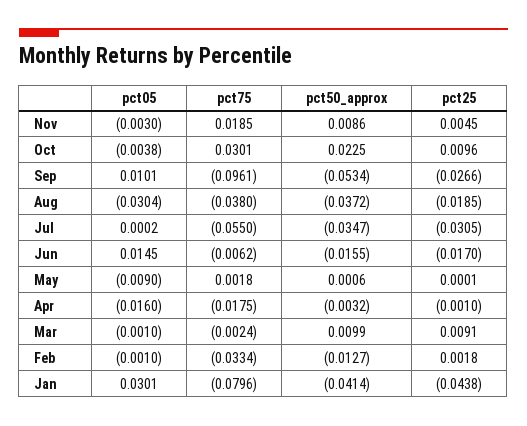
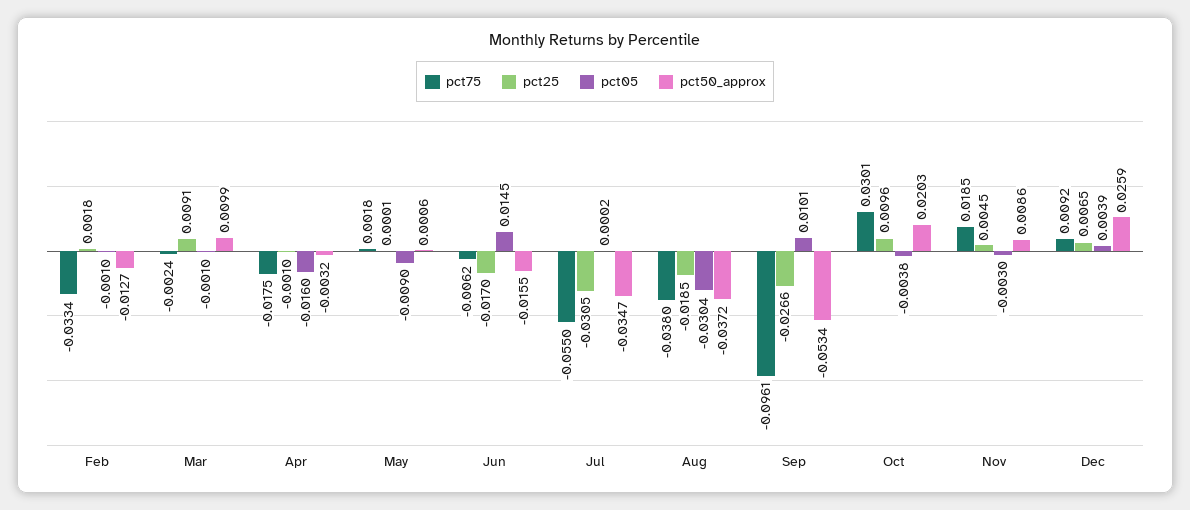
pct50_approx, Oct: 0.0225 -> 0.0203
pct05, Jan: 0.0301 -> none
pct75, Jan: -0.0796 -> none
pct50_approx, Jan: -0.0414 -> none
pct25, Jan: -0.0438 -> none
pct75, Dec: none -> 0.0092
pct25, Dec: none -> 0.0065
pct05, Dec: none -> 0.0039
pct50_approx, Dec: none -> 0.0259

